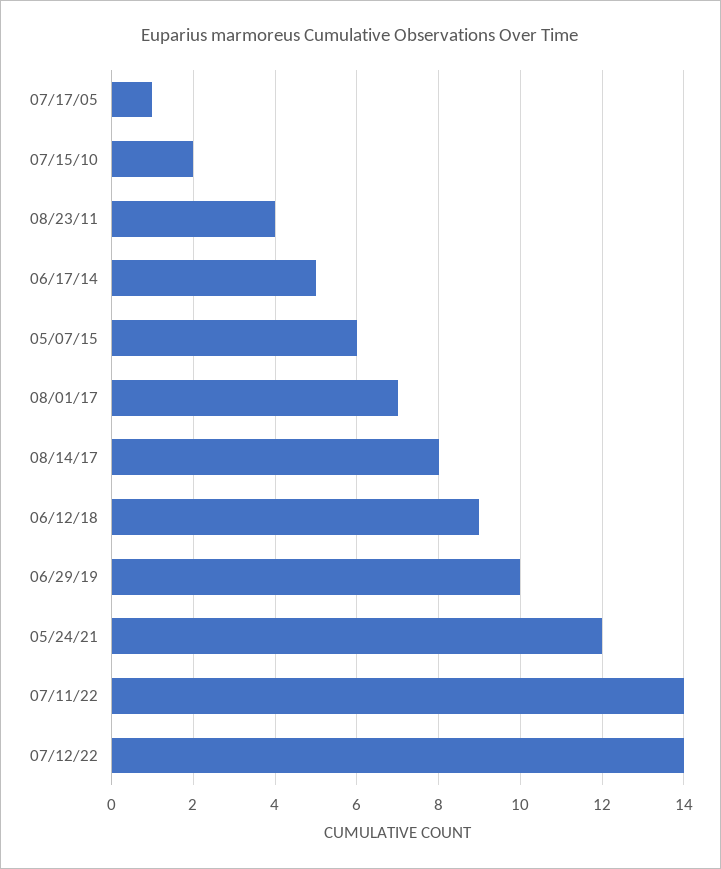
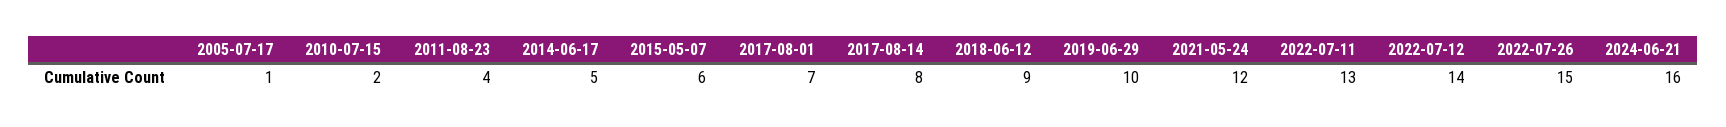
07/11/22: 14 -> 13
2022-07-26: none -> 15
2024-06-21: none -> 16

